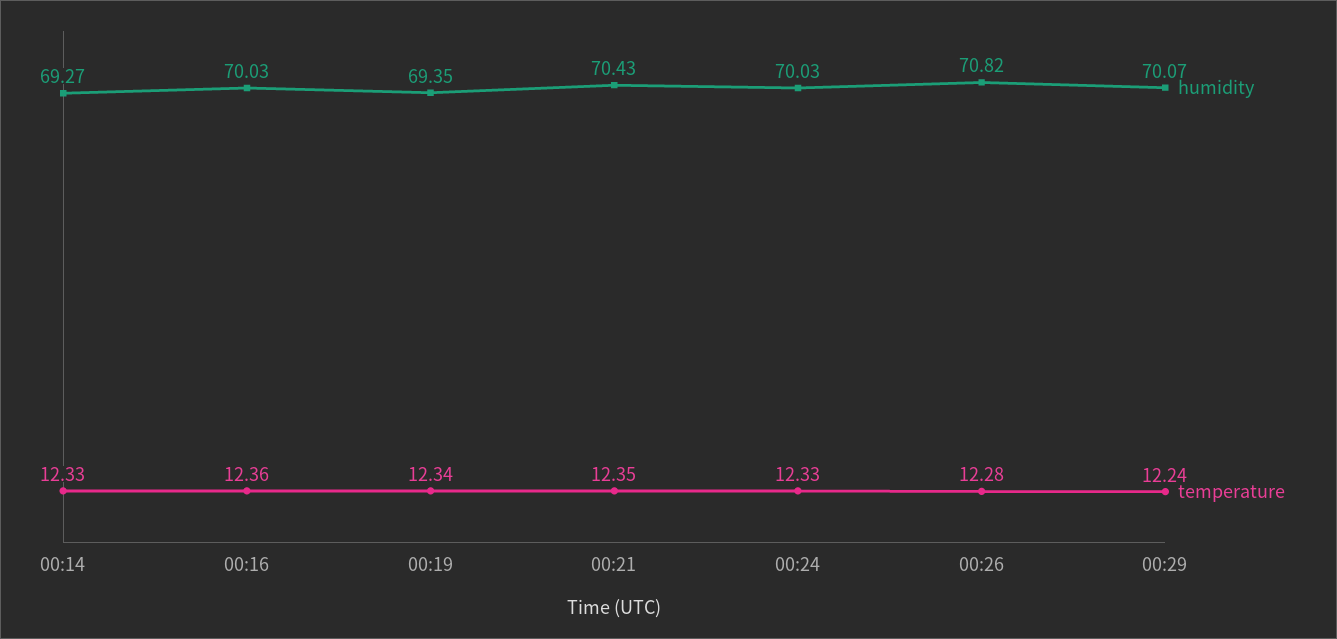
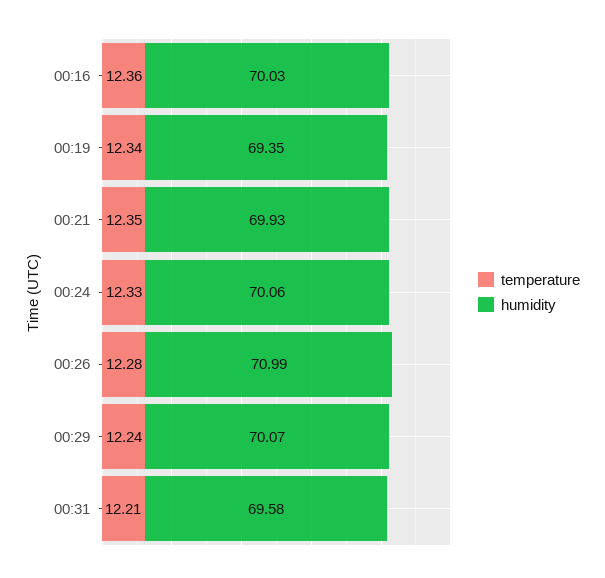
humidity, 00:14: 69.27 -> none
temperature, 00:14: 12.33 -> none
humidity, 00:21: 70.43 -> 69.93
humidity, 00:24: 70.03 -> 70.06
humidity, 00:26: 70.82 -> 70.99
temperature, 00:31: none -> 12.21
humidity, 00:31: none -> 69.58

